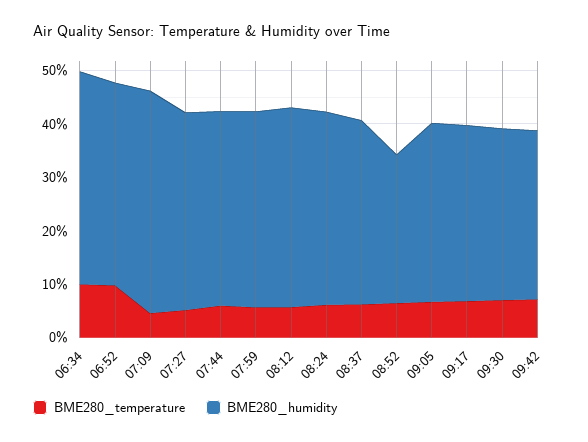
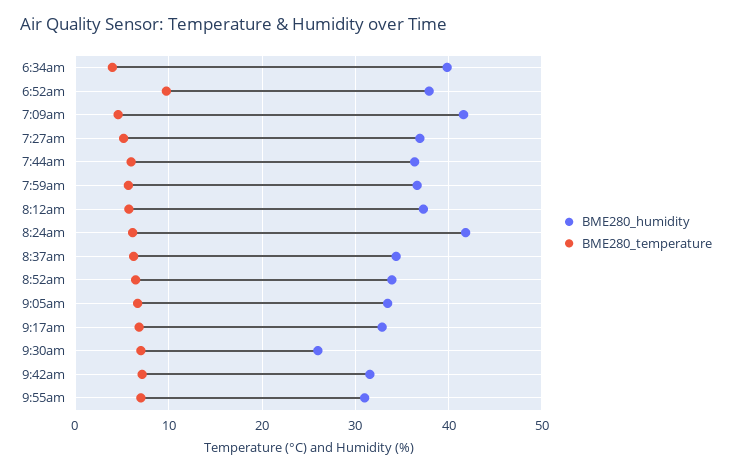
BME280_temperature, 06:34: 10 -> 4
BME280_humidity, 08:24: 36 -> 42
BME280_humidity, 08:52: 28 -> 34
BME280_humidity, 09:30: 32 -> 26
BME280_humidity, 9:55am: none -> 31
BME280_temperature, 9:55am: none -> 7

